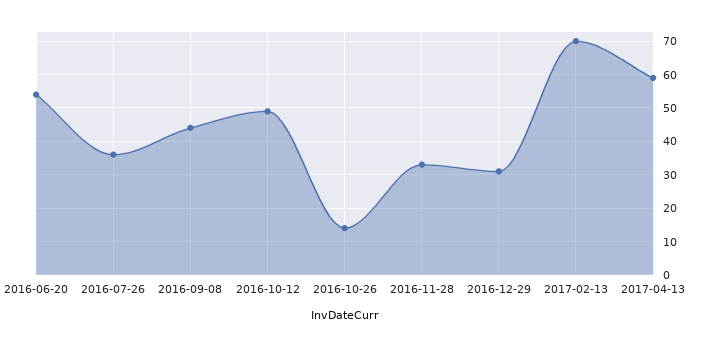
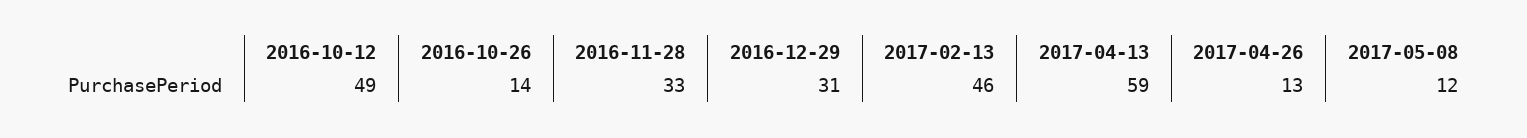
2016-06-20: 55 -> none
2016-07-26: 35 -> none
2016-09-08: 45 -> none
2017-02-13: 70 -> 46
2017-04-26: none -> 13
2017-05-08: none -> 12

